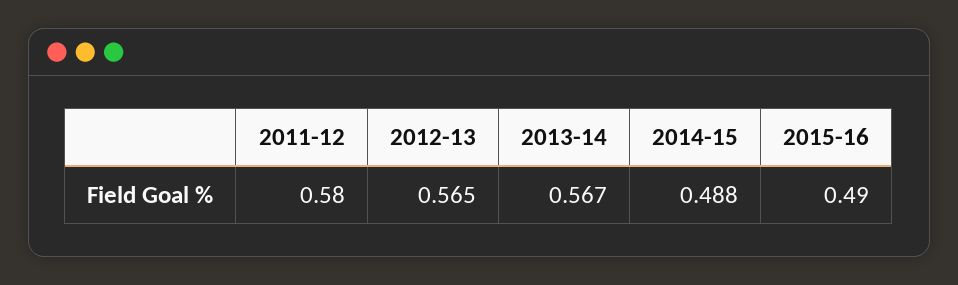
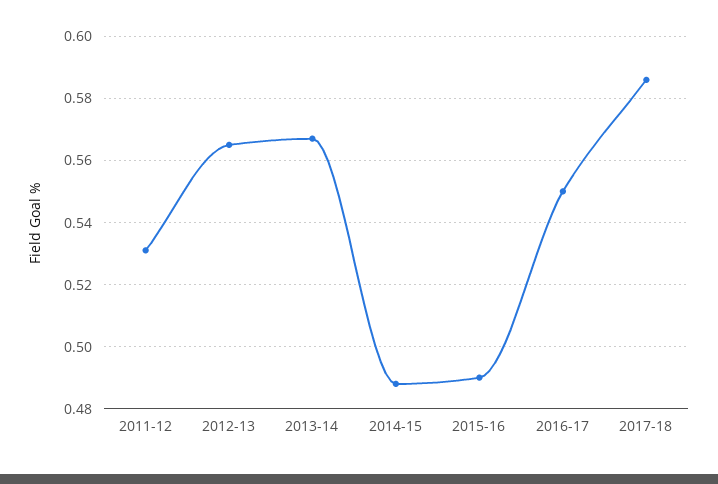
2011-12: 0.58 -> 0.53
2016-17: none -> 0.55
2017-18: none -> 0.585

